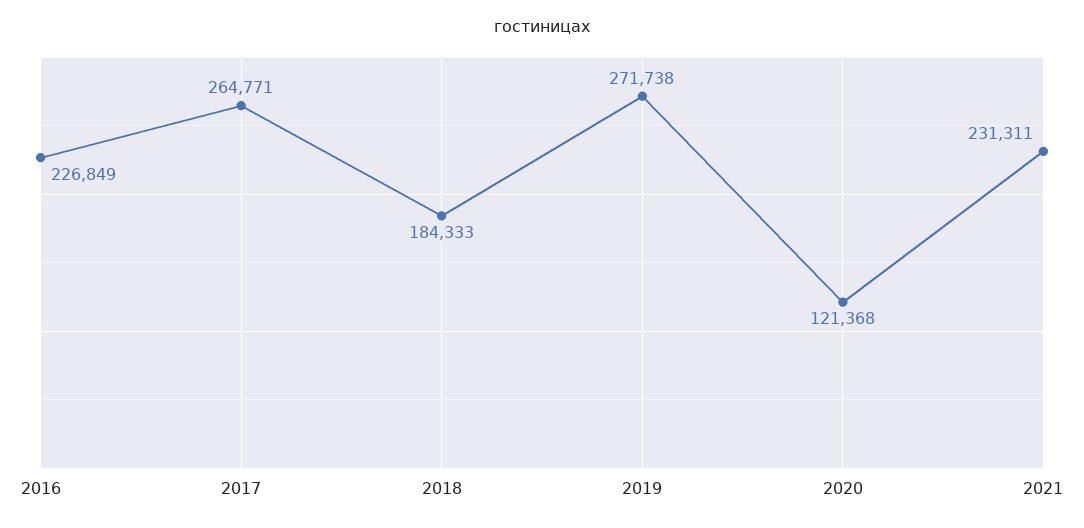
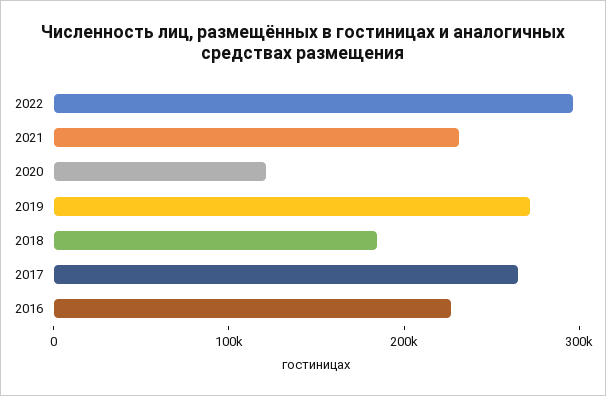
2022: none -> 300000

